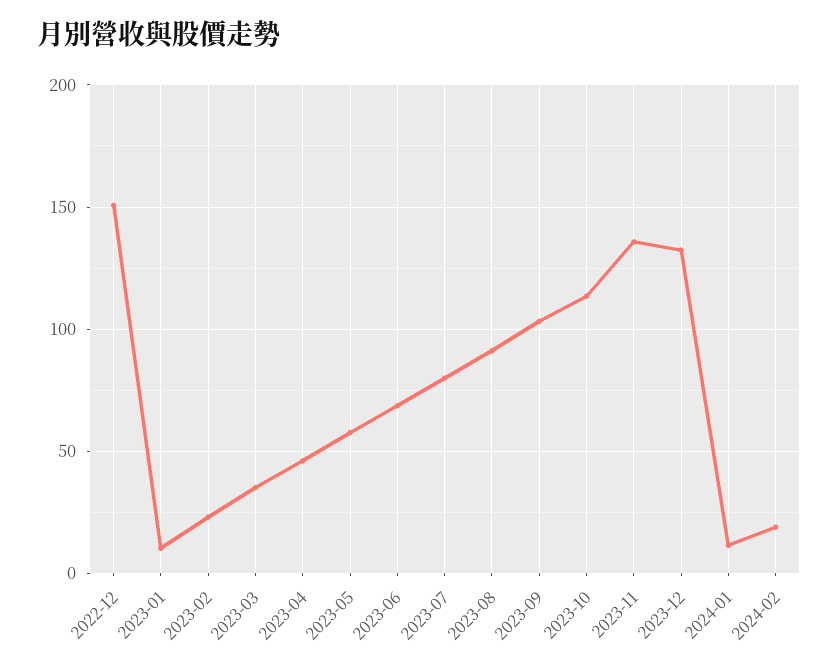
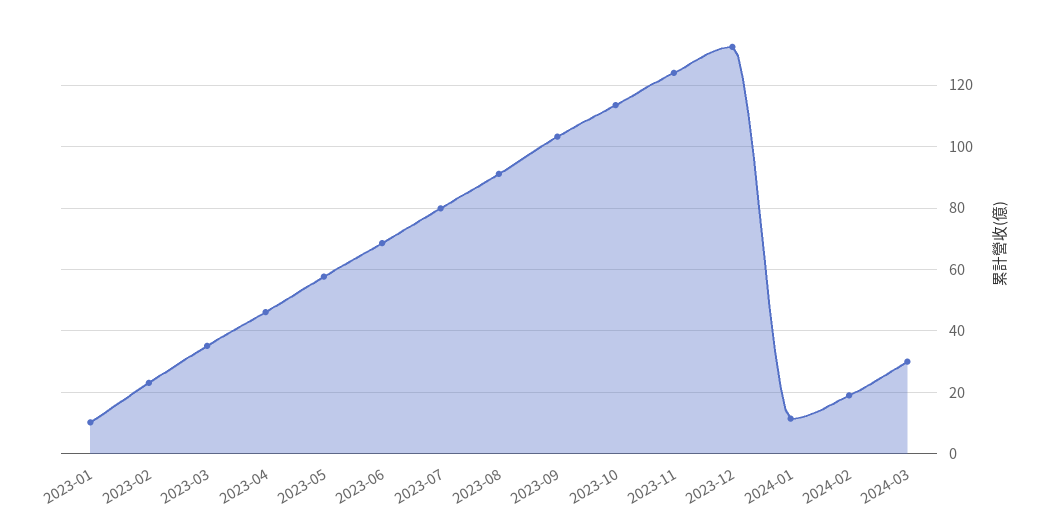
2022-12: 150 -> none
2023-11: 135 -> 124
2024-03: none -> 30

